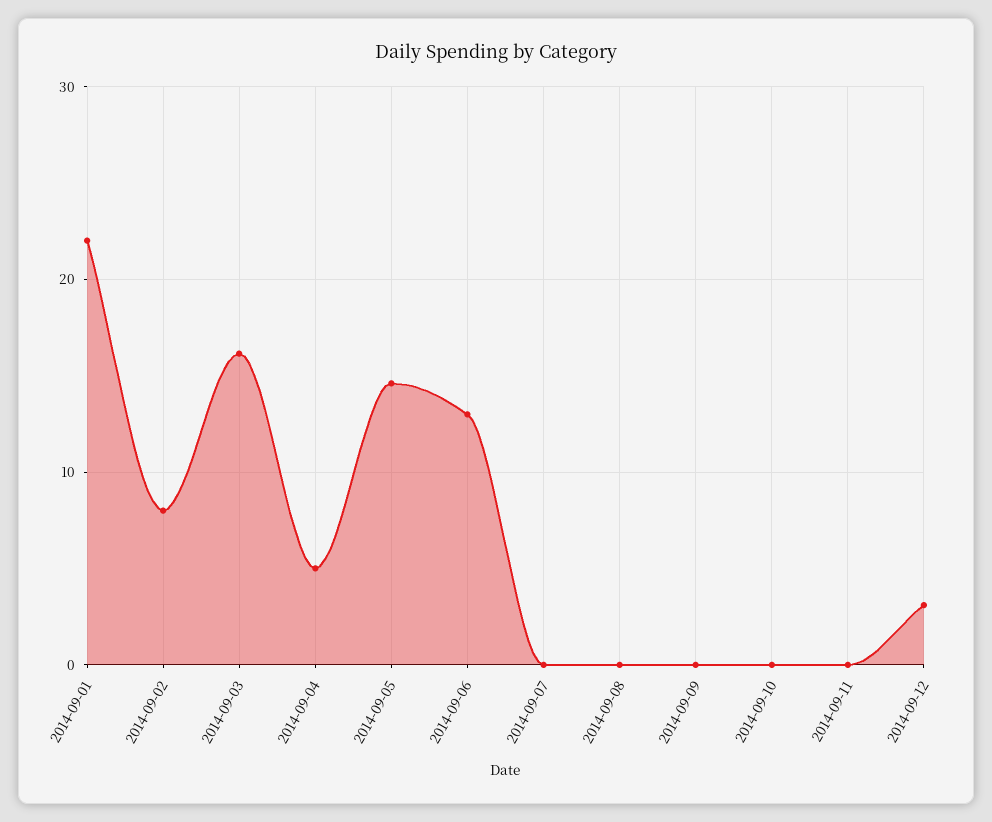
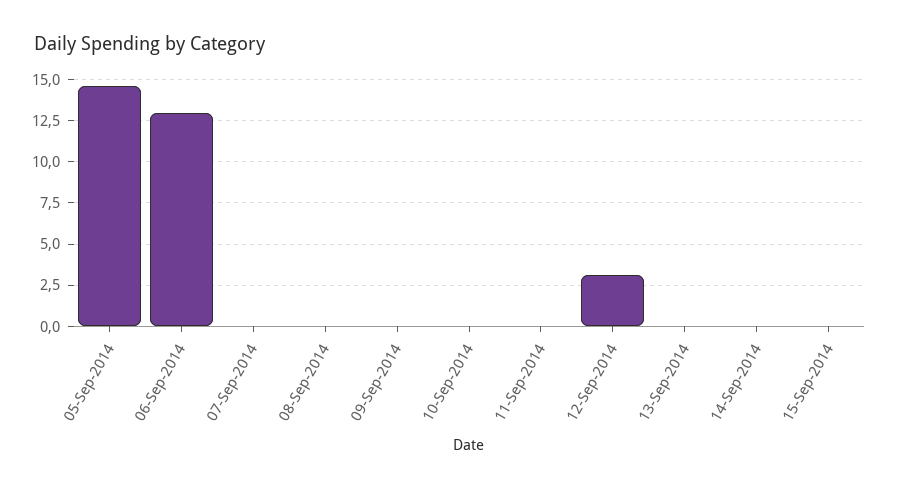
2014-09-01: 22 -> none
2014-09-02: 8 -> none
2014-09-03: 16 -> none
2014-09-04: 5 -> none
13-Sep-2014: none -> 0
14-Sep-2014: none -> 0
15-Sep-2014: none -> 0

